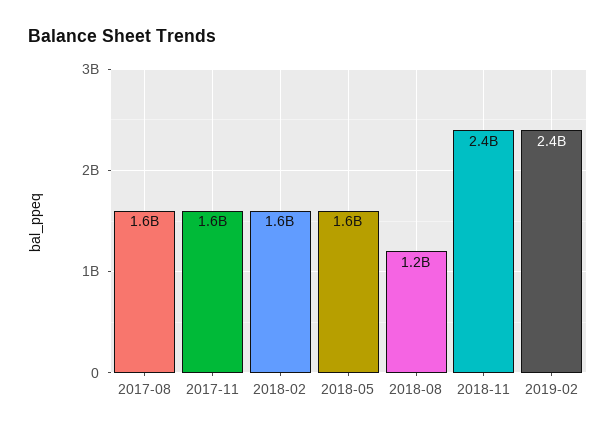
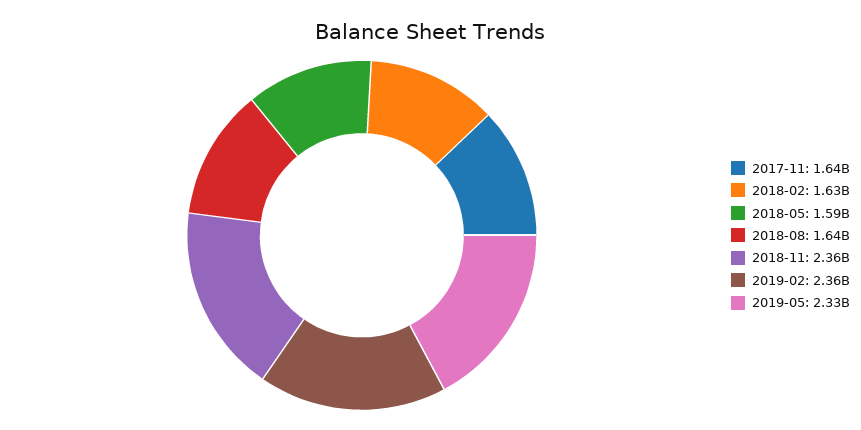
2017-08: 1600000000 -> none
2018-08: 1200000000 -> 1640000000
2019-05: none -> 2330000000

